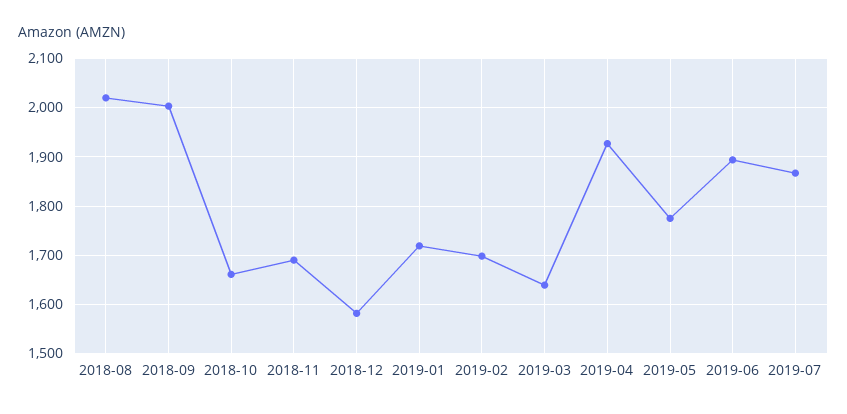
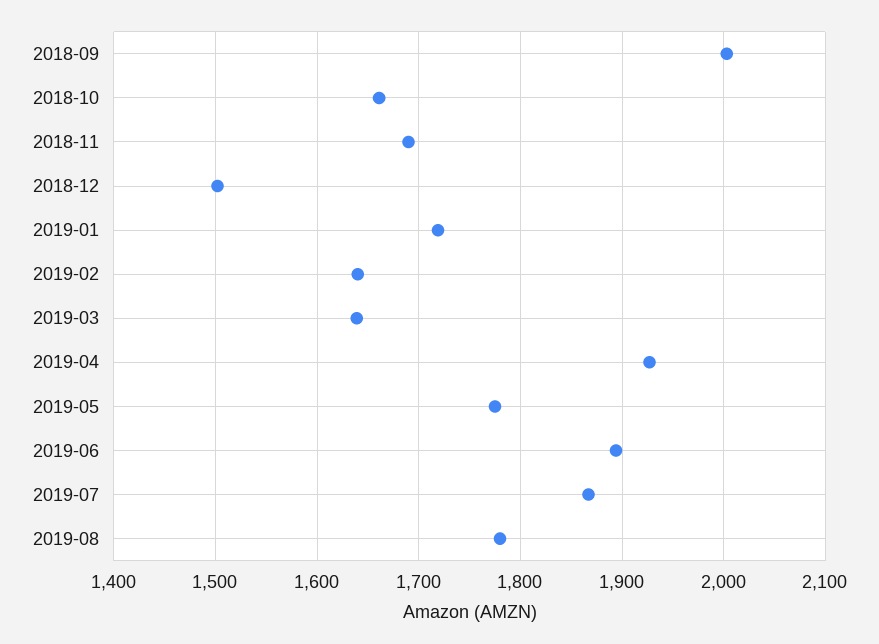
2018-08: 2020 -> none
2018-12: 1580 -> 1500
2019-02: 1700 -> 1640
2019-08: none -> 1780

